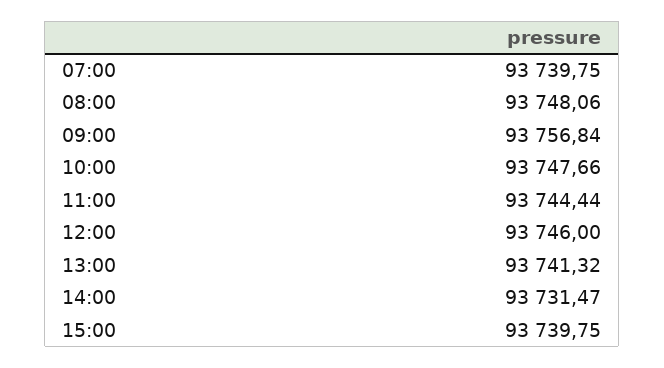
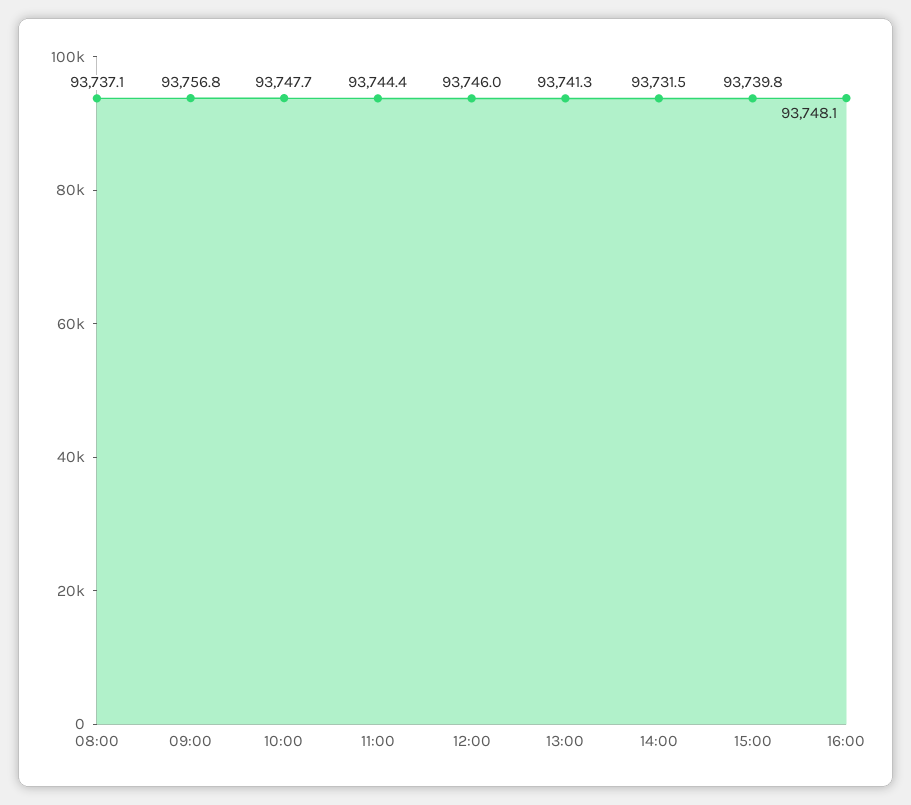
07:00: 93739.75 -> none
08:00: 93748.06 -> 93737.1
16:00: none -> 93748.1

